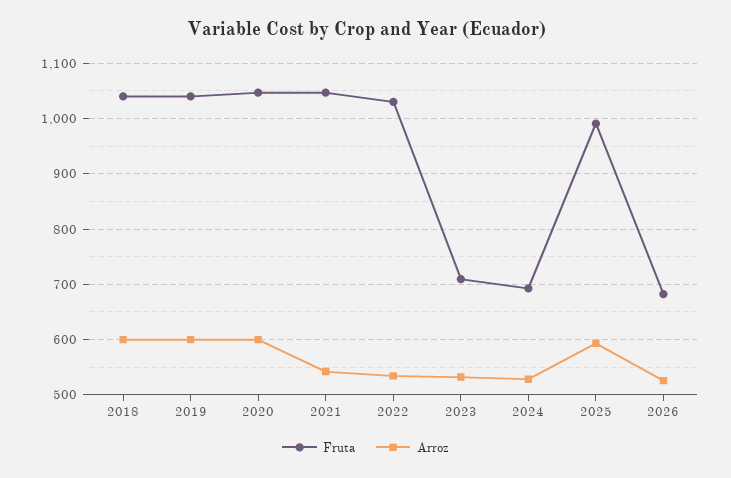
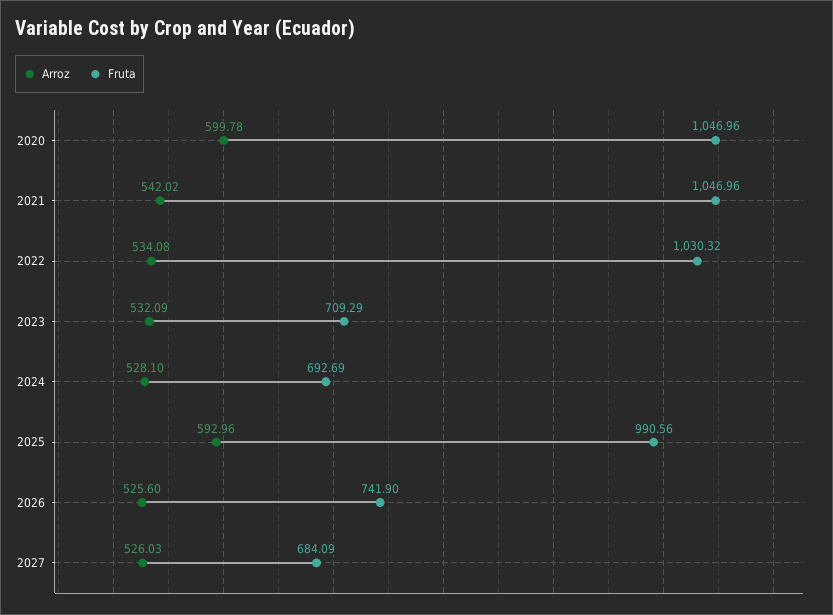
Fruta, 2018: 1040 -> none
Arroz, 2018: 600 -> none
Fruta, 2019: 1040 -> none
Arroz, 2019: 600 -> none
Fruta, 2026: 680 -> 741.9
Arroz, 2027: none -> 526.03
Fruta, 2027: none -> 684.09

